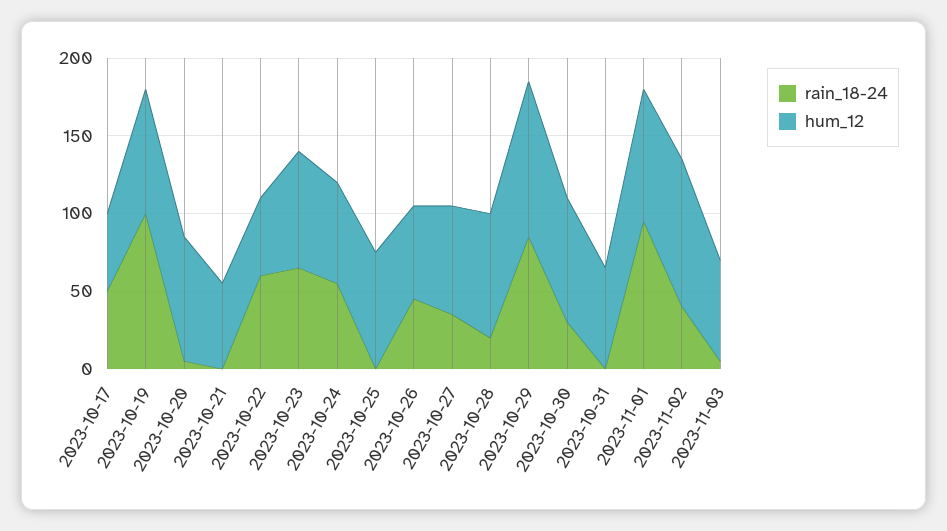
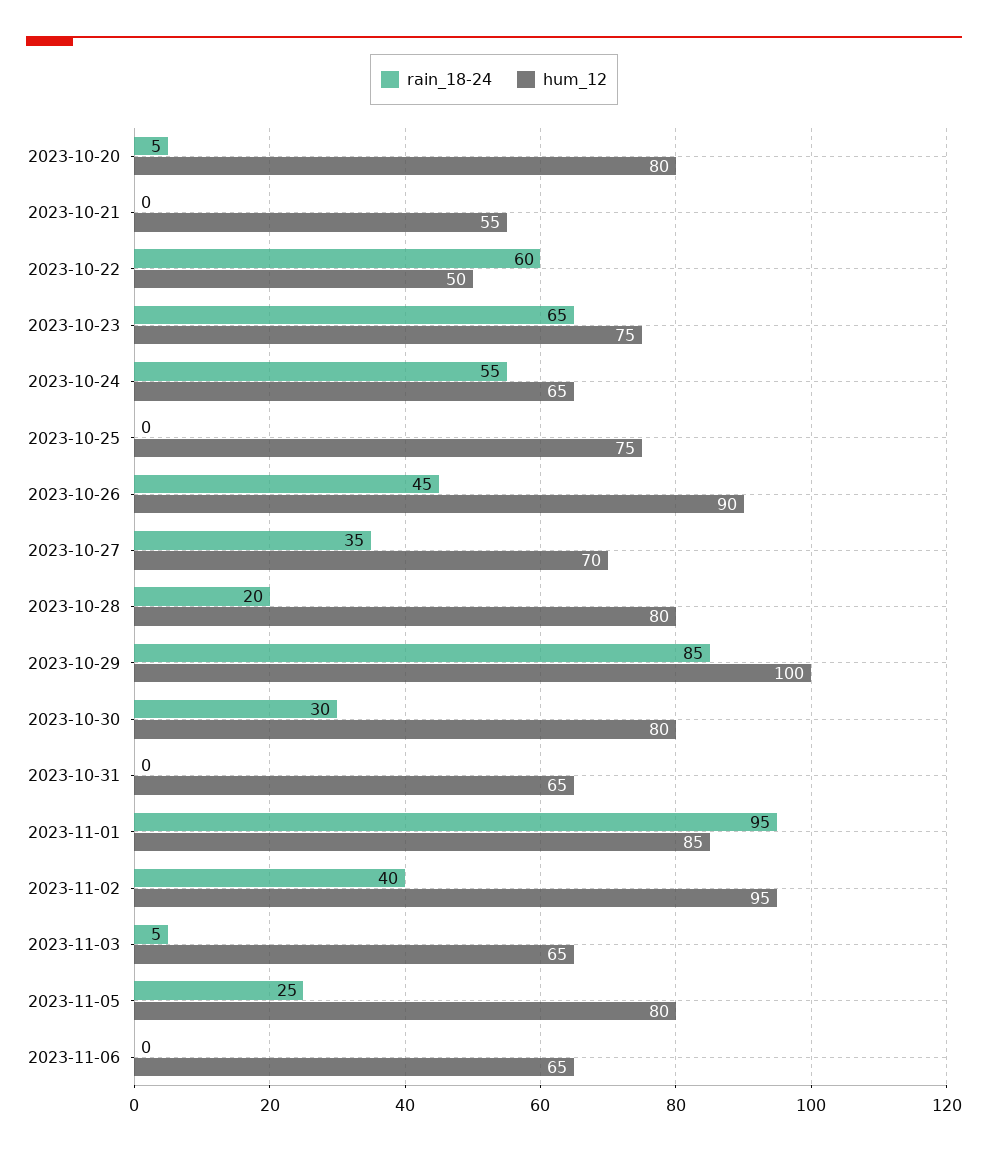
rain_18-24, 2023-10-17: 50 -> none
hum_12, 2023-10-17: 50 -> none
rain_18-24, 2023-10-19: 100 -> none
hum_12, 2023-10-19: 80 -> none
hum_12, 2023-10-26: 60 -> 90
rain_18-24, 2023-11-05: none -> 25
hum_12, 2023-11-05: none -> 80
rain_18-24, 2023-11-06: none -> 0
hum_12, 2023-11-06: none -> 65

